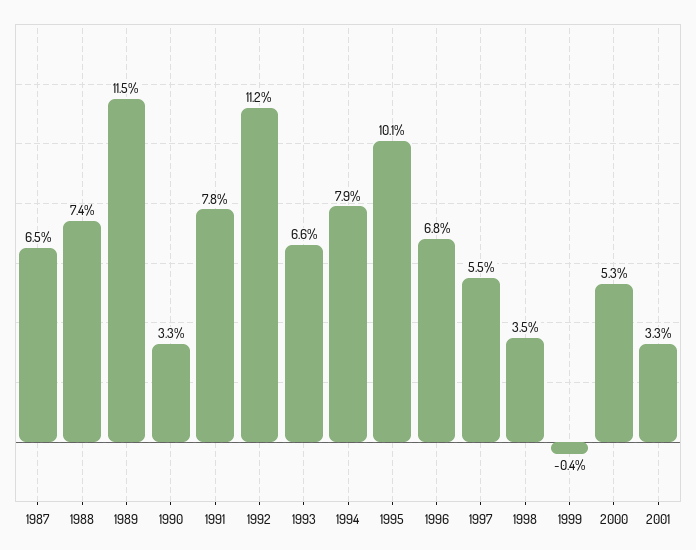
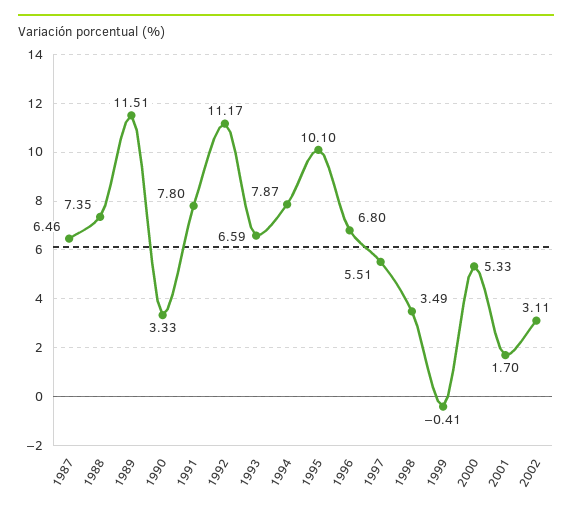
2001: 3.3 -> 1.7
2002: none -> 3.11

